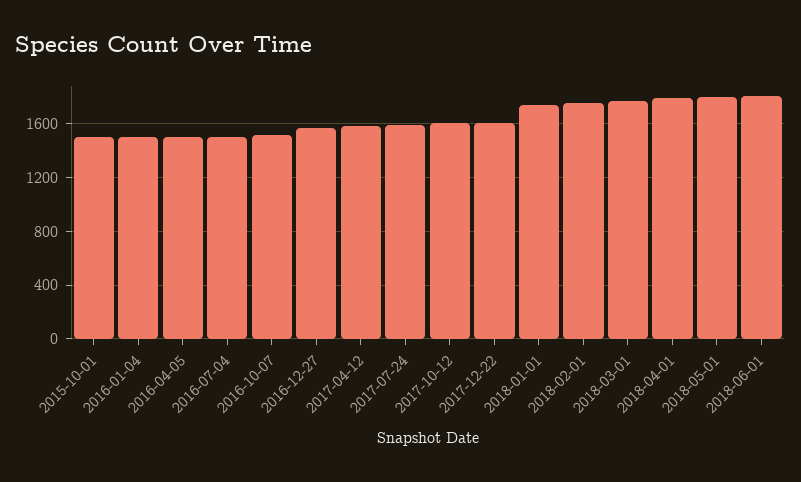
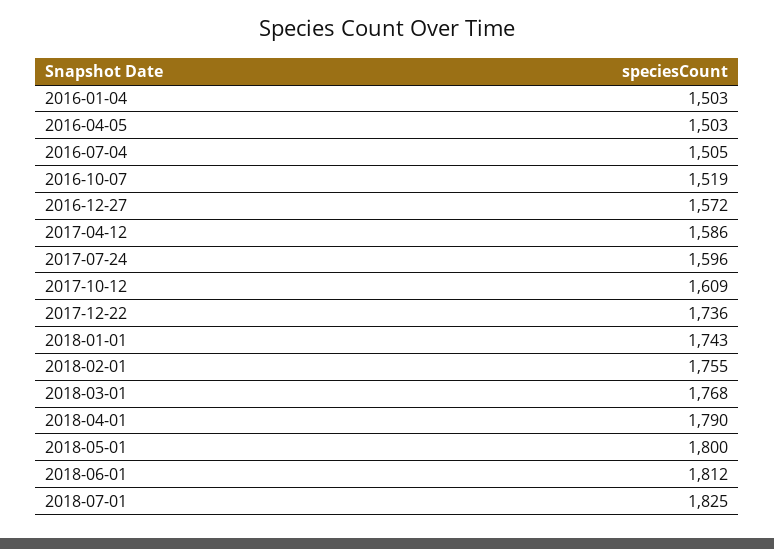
2015-10-01: 1500 -> none
2017-12-22: 1600 -> 1736
2018-07-01: none -> 1825

